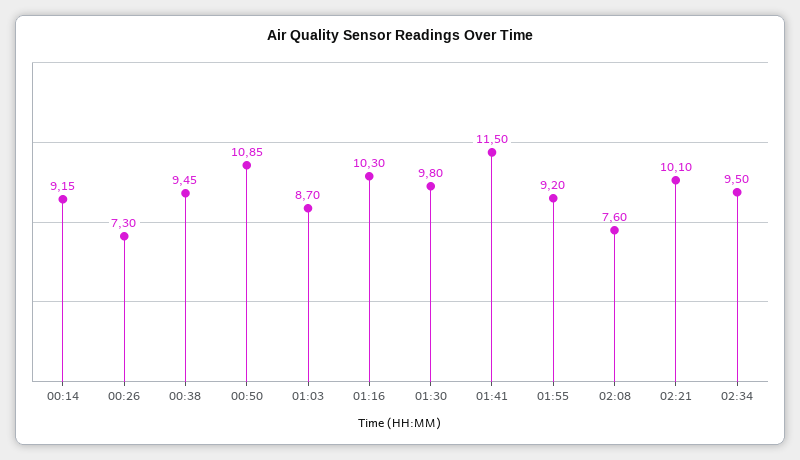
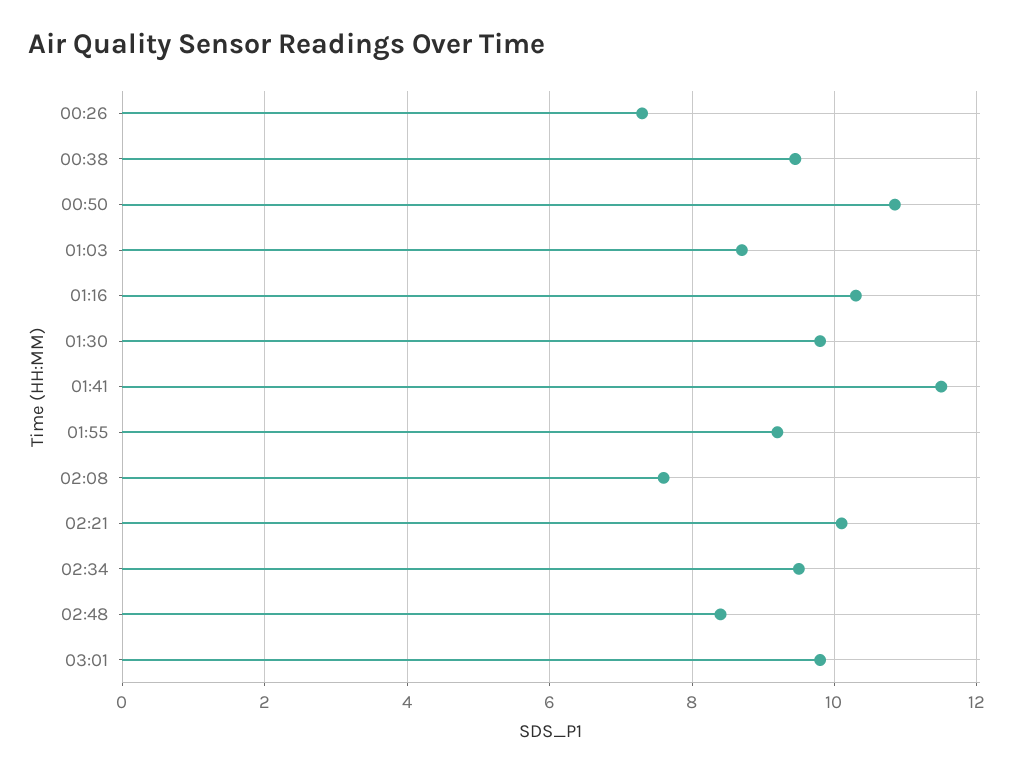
00:14: 9.15 -> none
02:48: none -> 8.4
03:01: none -> 9.8

